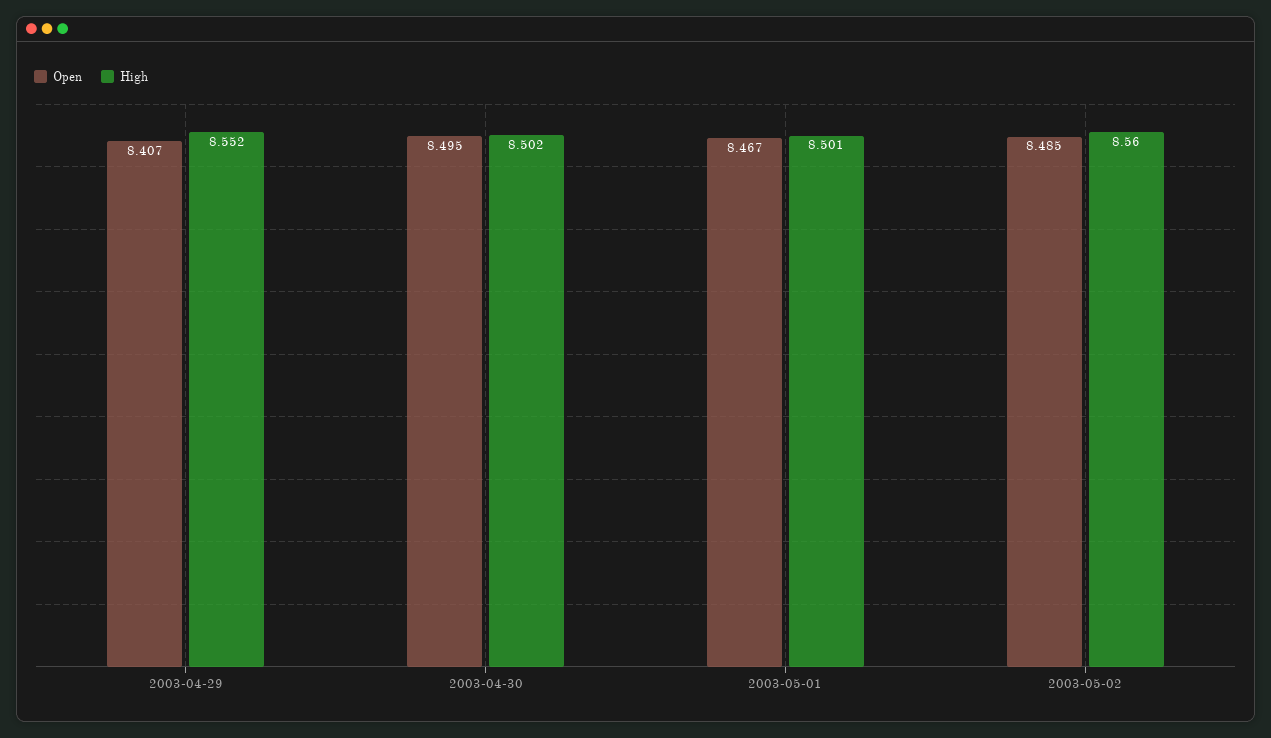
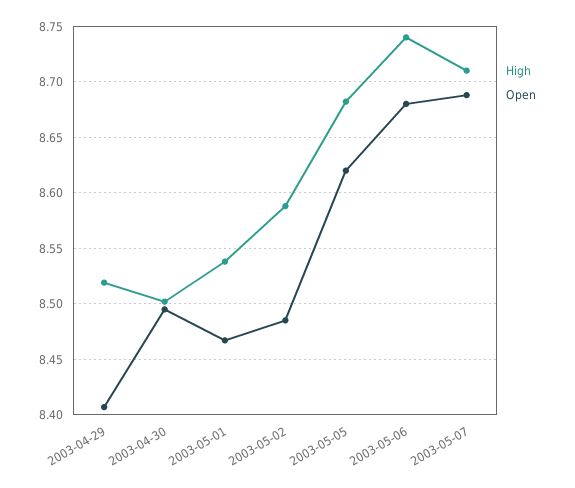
High, 2003-04-29: 8.552 -> 8.52
High, 2003-05-01: 8.501 -> 8.54
High, 2003-05-02: 8.56 -> 8.59
High, 2003-05-05: none -> 8.68
Open, 2003-05-05: none -> 8.62
High, 2003-05-06: none -> 8.74
Open, 2003-05-06: none -> 8.68
High, 2003-05-07: none -> 8.71
Open, 2003-05-07: none -> 8.69

